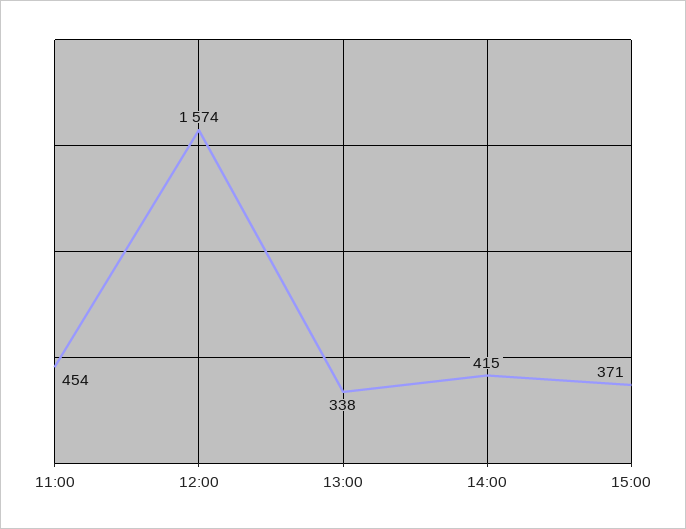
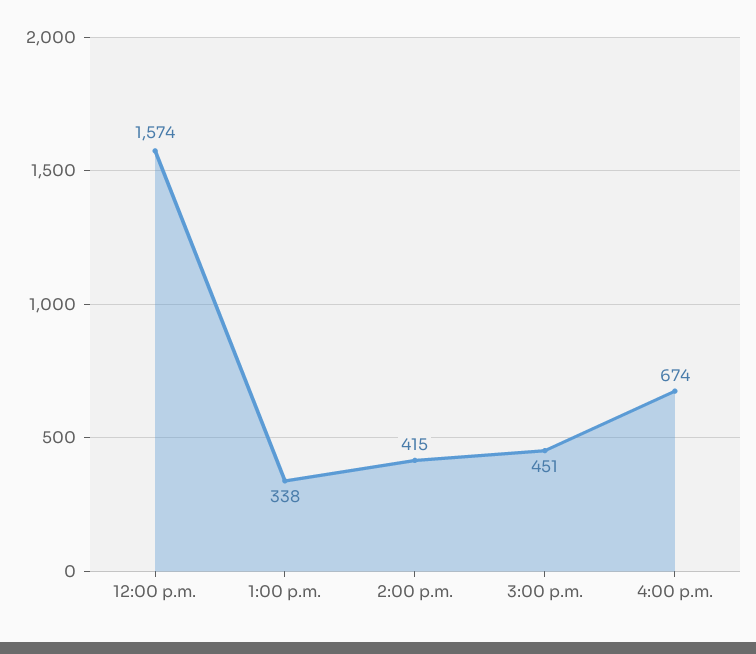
11:00: 454 -> none
15:00: 371 -> 451
4:00 p.m.: none -> 674

